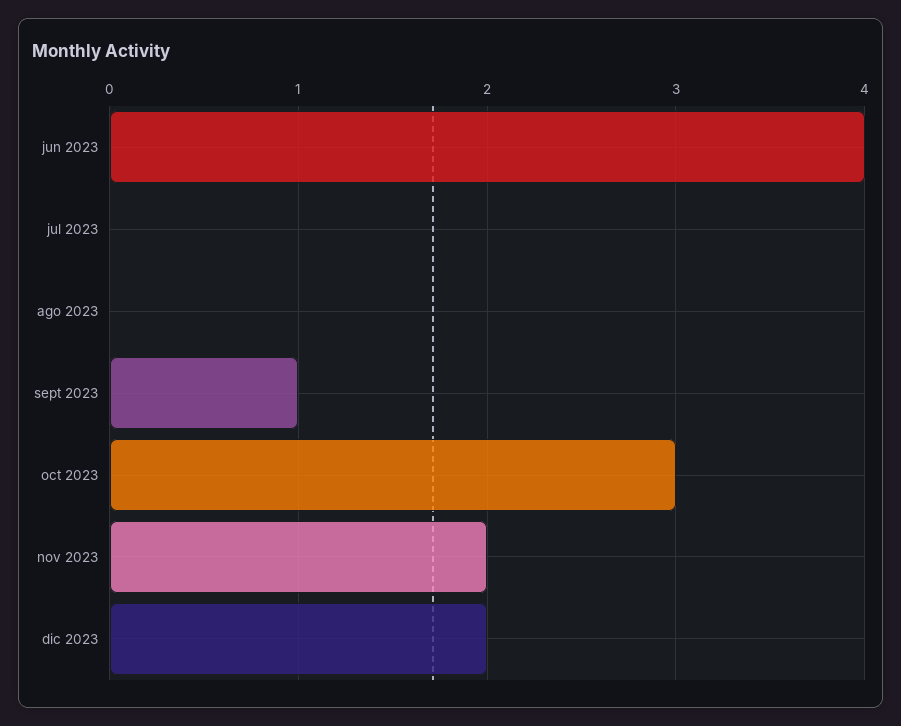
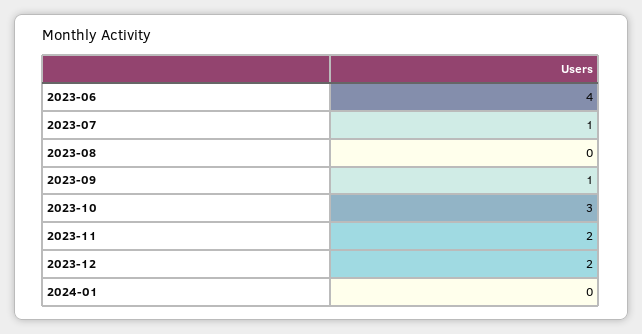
jul 2023: 0 -> 1
2024-01: none -> 0

